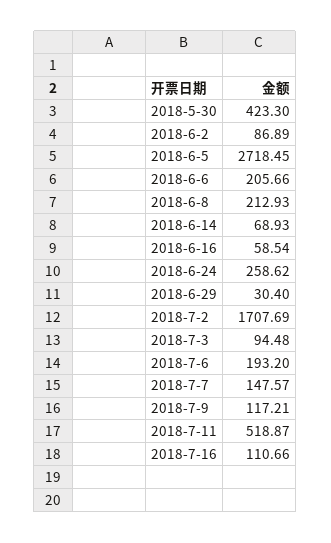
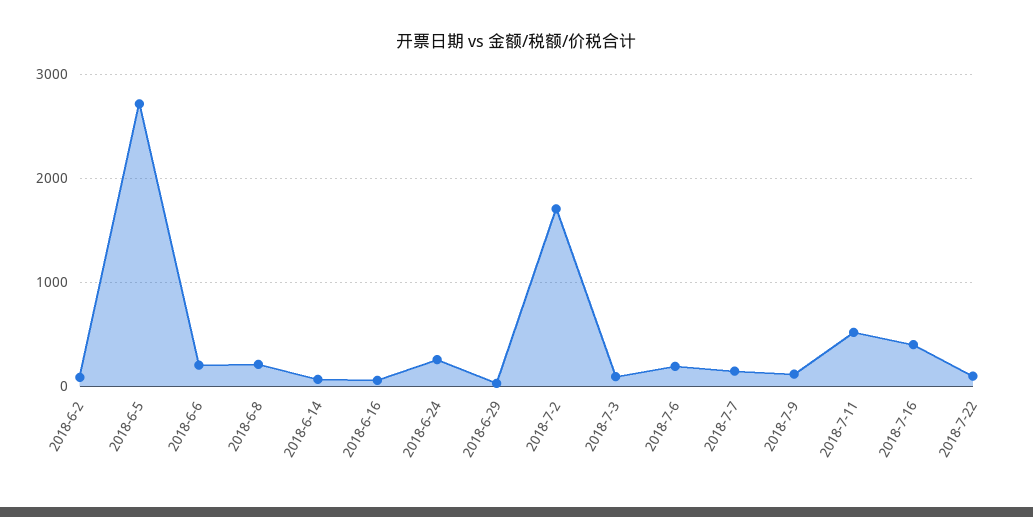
2018-5-30: 423.3 -> none
2018-7-16: 110.66 -> 400
2018-7-22: none -> 100

